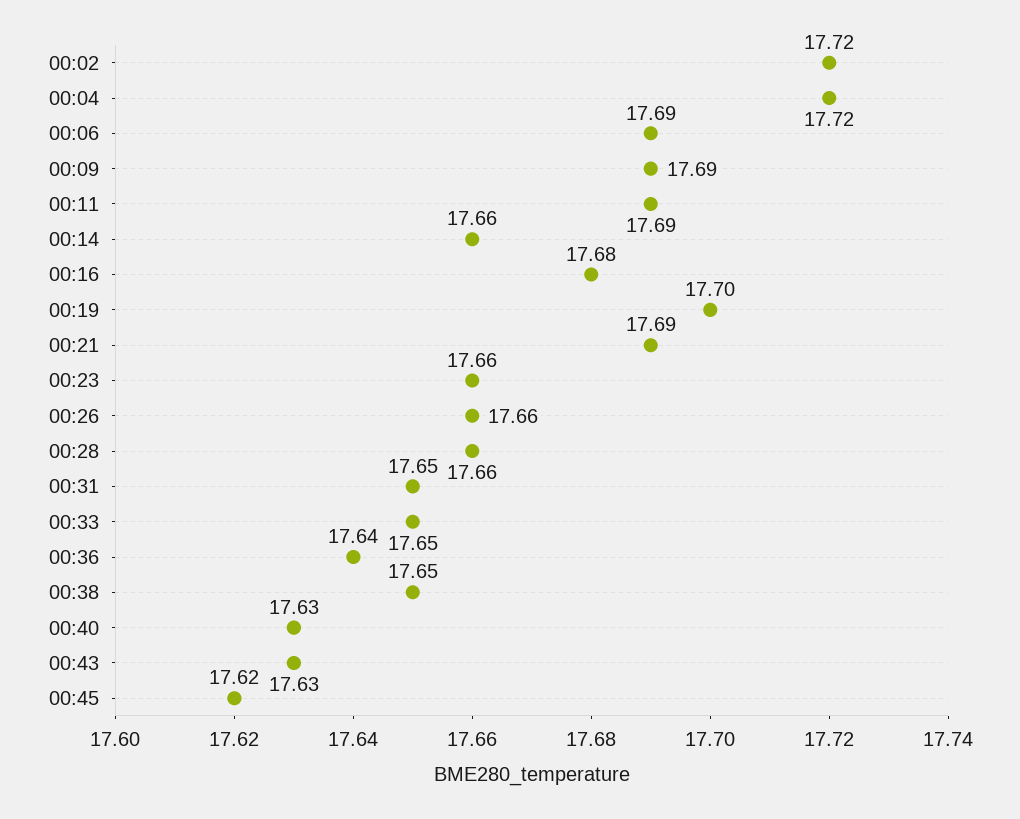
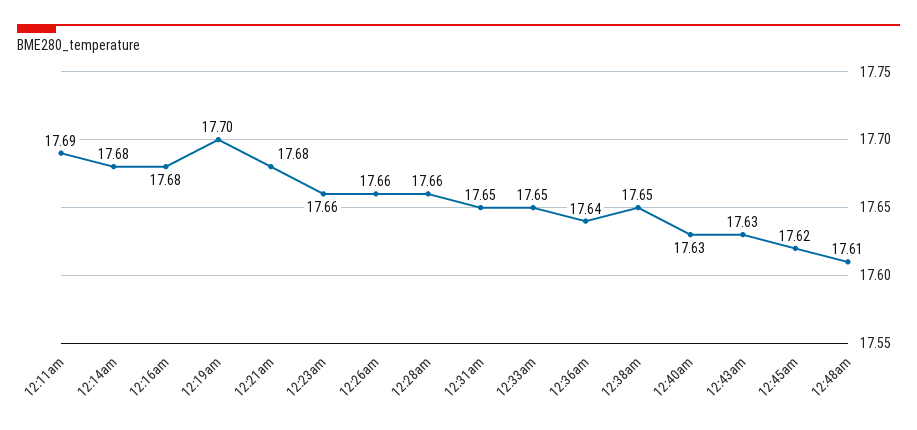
00:02: 17.72 -> none
00:04: 17.72 -> none
00:06: 17.69 -> none
00:09: 17.69 -> none
00:14: 17.66 -> 17.68
00:21: 17.69 -> 17.68
12:48am: none -> 17.61

